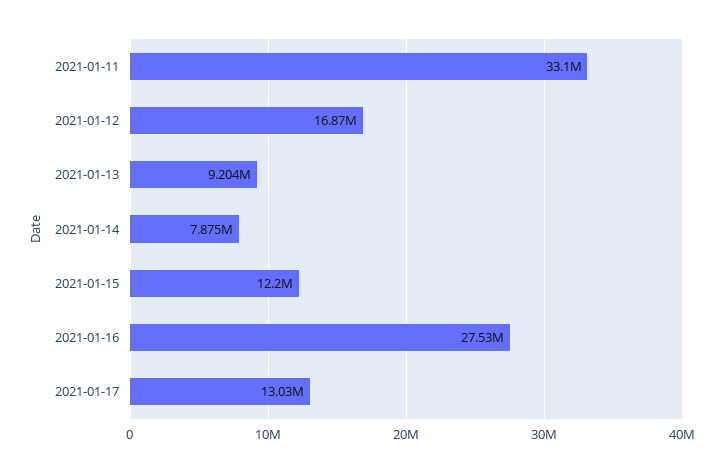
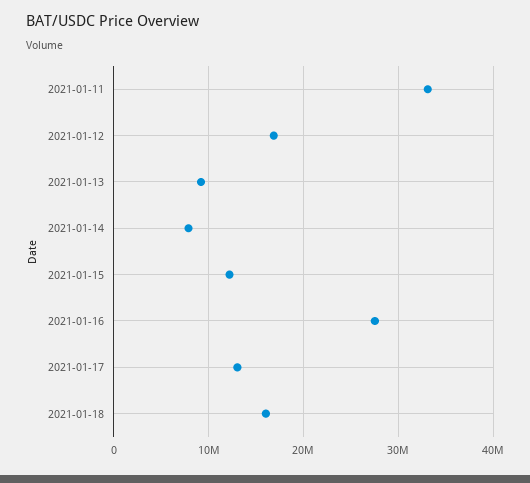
2021-01-18: none -> 16000000

